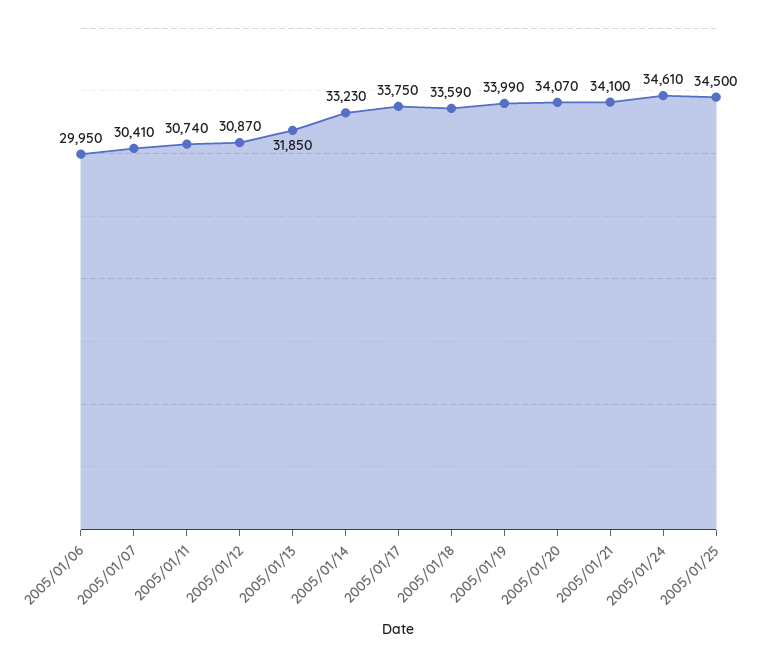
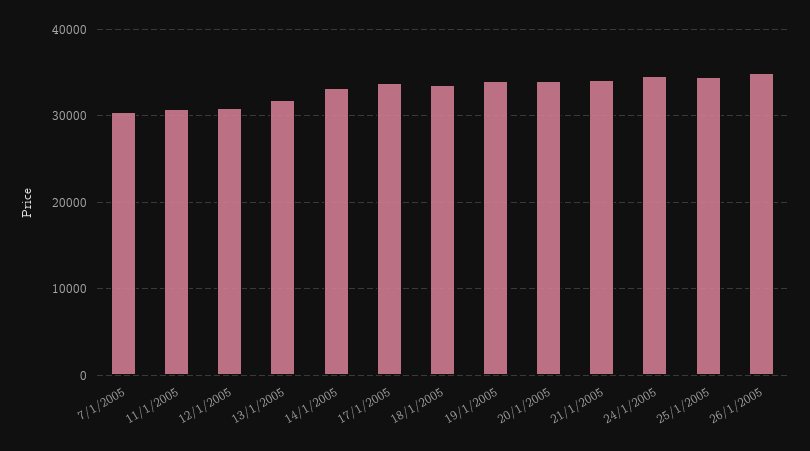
2005/01/06: 29950 -> none
26/1/2005: none -> 35000

